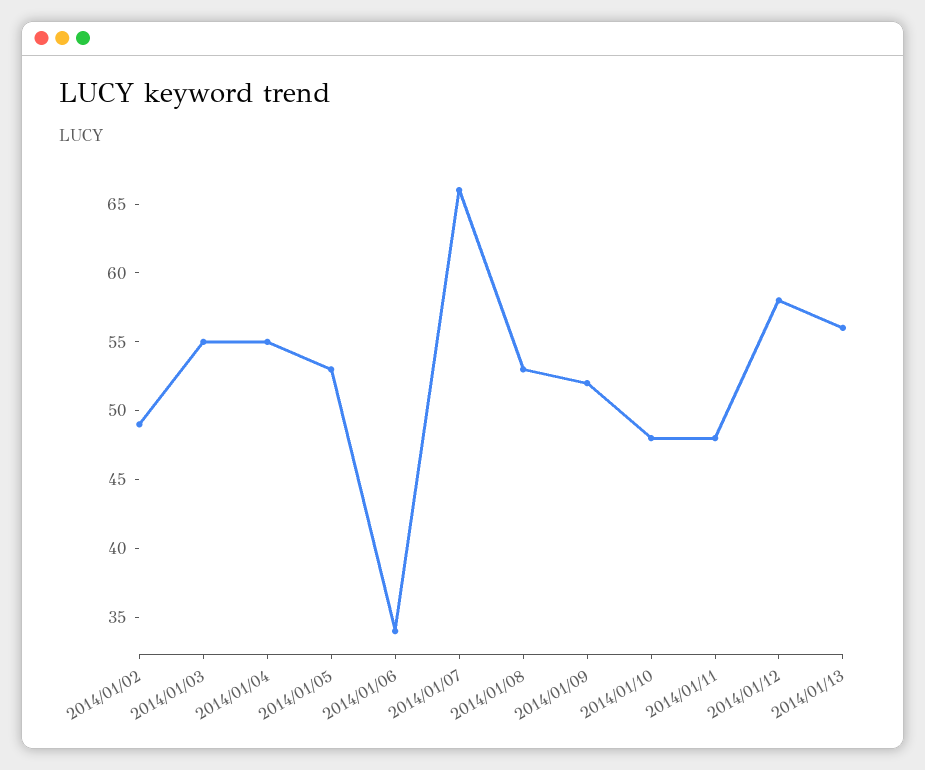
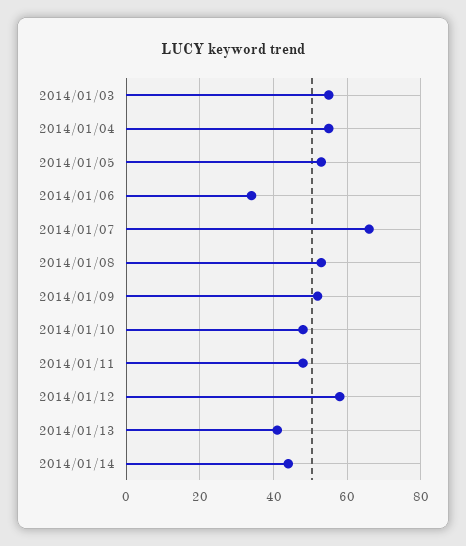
2014/01/02: 49 -> none
2014/01/13: 56 -> 40
2014/01/14: none -> 45

